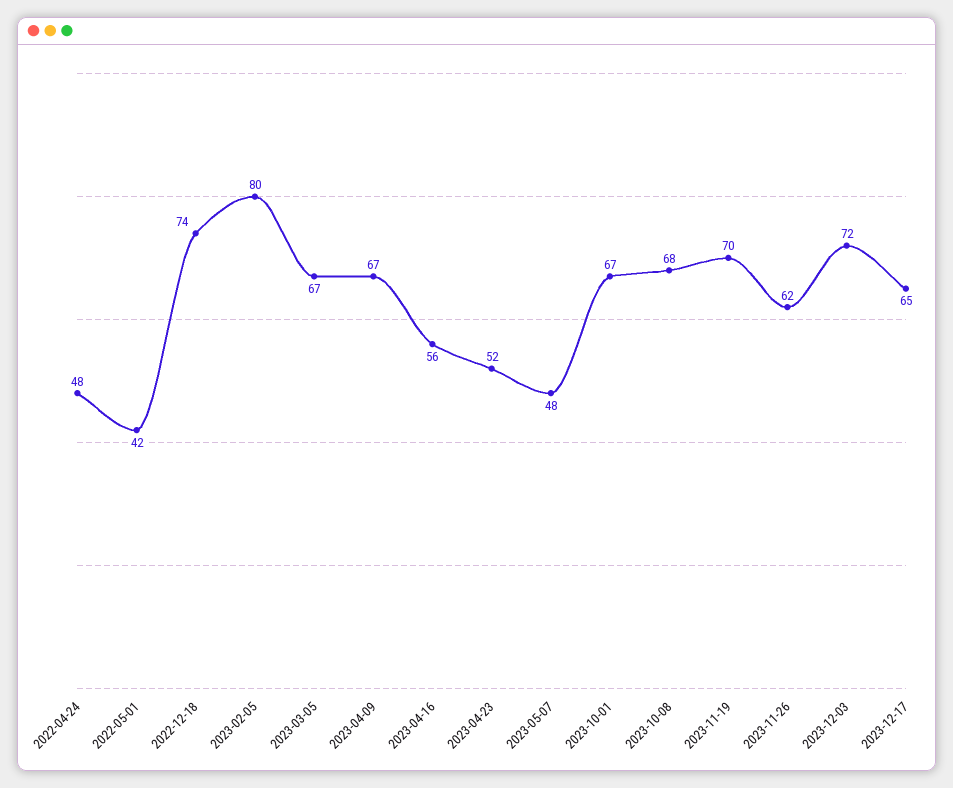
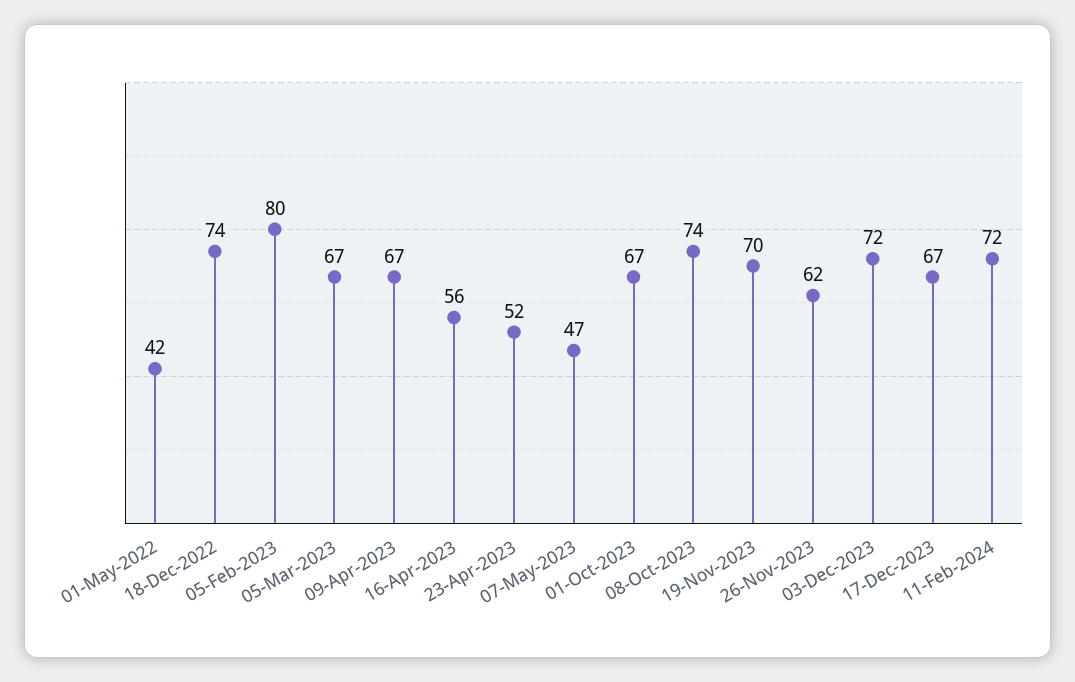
2022-04-24: 48 -> none
2023-05-07: 48 -> 47
2023-10-08: 68 -> 74
2023-12-17: 65 -> 67
11-Feb-2024: none -> 72

